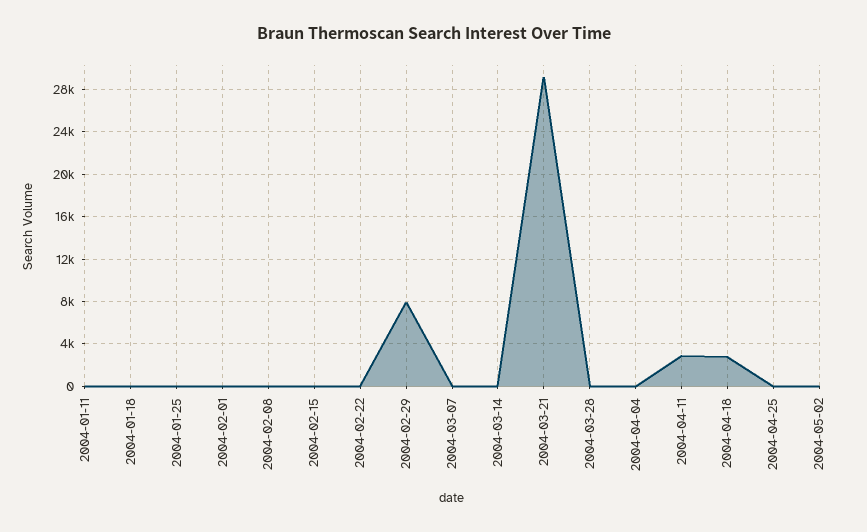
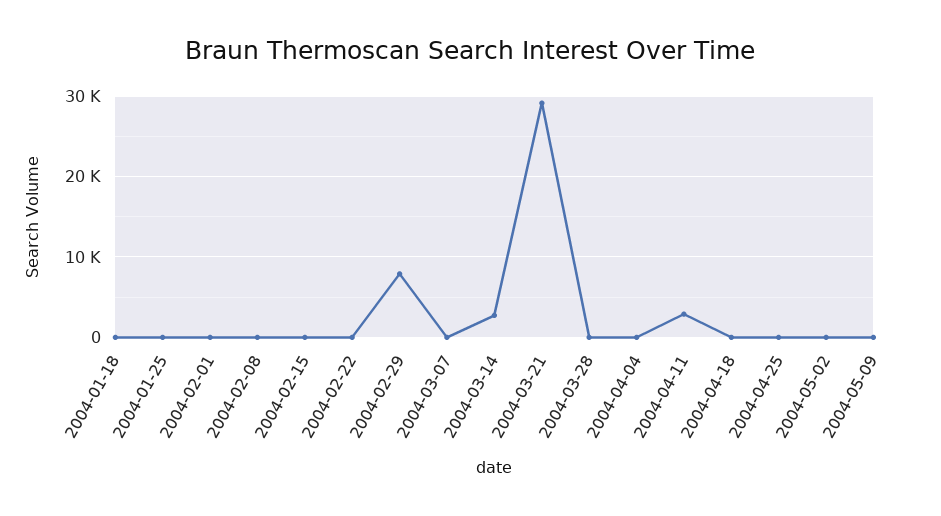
2004-01-11: 0 -> none
2004-03-14: 0 -> 3000
2004-04-18: 3000 -> 0
2004-05-09: none -> 0

